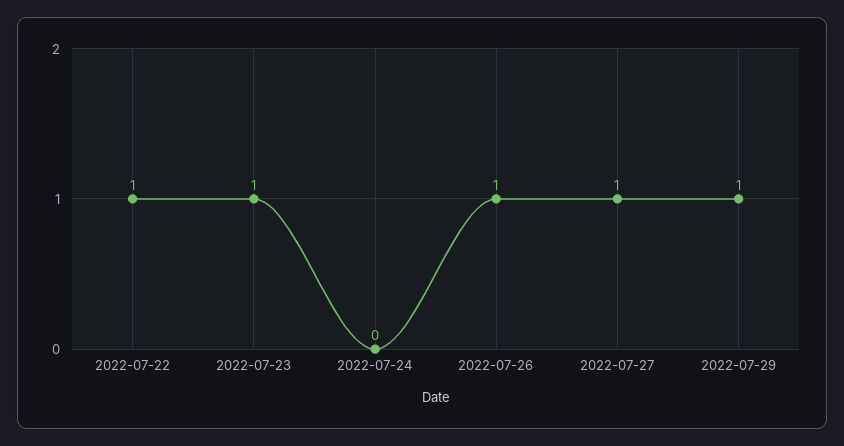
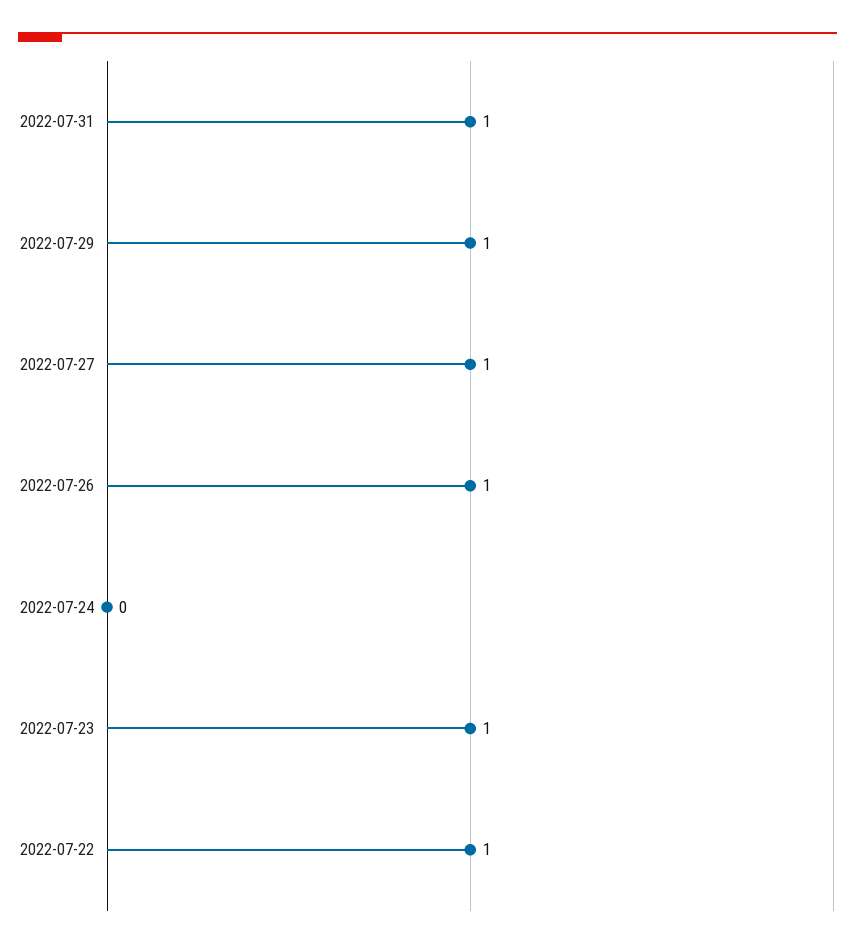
2022-07-31: none -> 1

